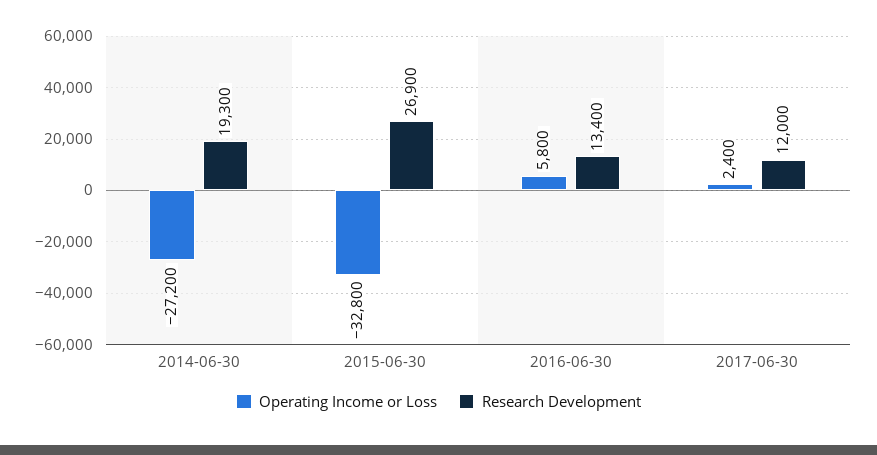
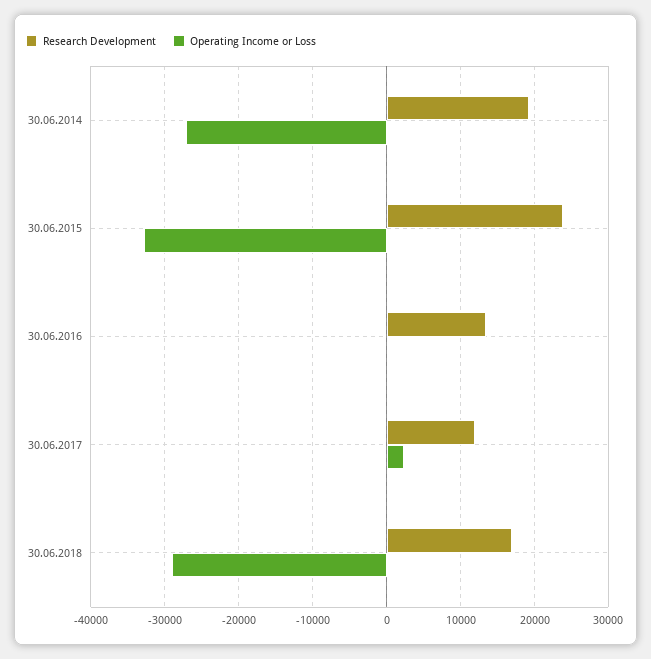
Research Development, 2015-06-30: 26900 -> 24000
Operating Income or Loss, 2016-06-30: 5800 -> 0
Research Development, 30.06.2018: none -> 17000
Operating Income or Loss, 30.06.2018: none -> -29000

